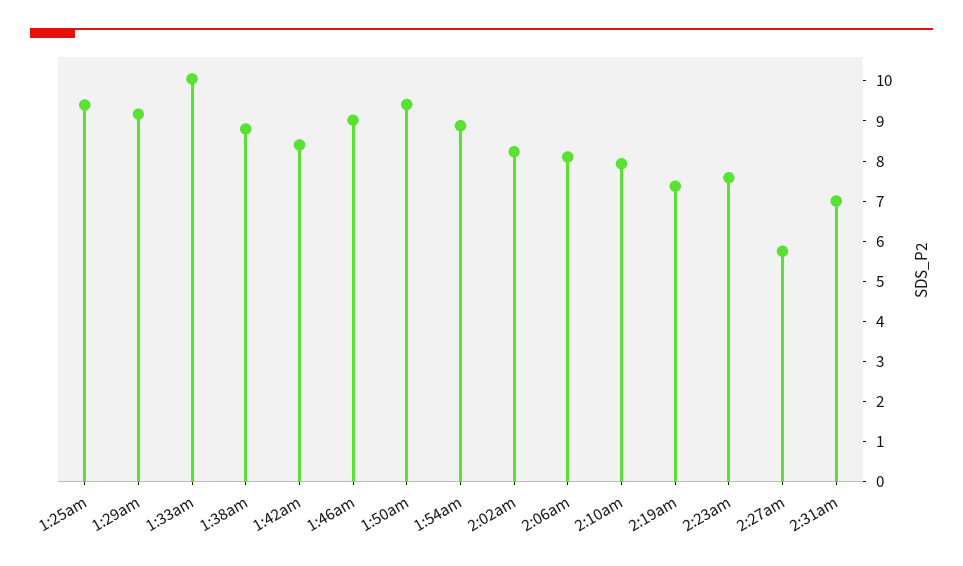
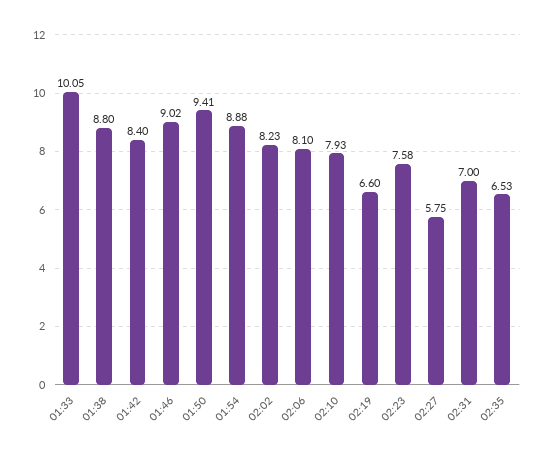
1:25am: 9.4 -> none
1:29am: 9.2 -> none
2:19am: 7.4 -> 6.6
02:35: none -> 6.53

